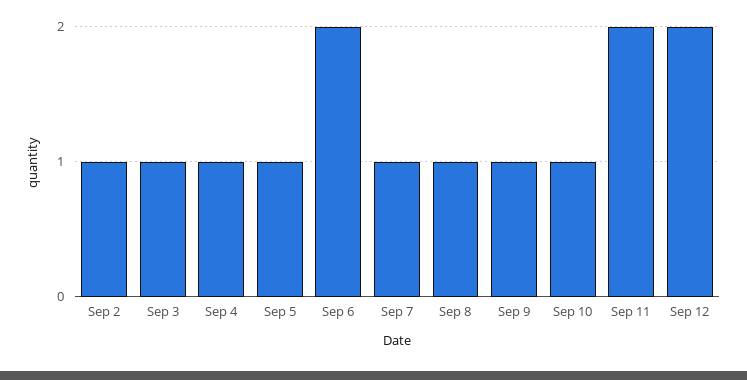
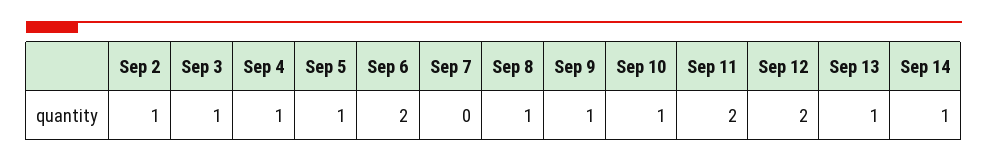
Sep 7: 1 -> 0
Sep 13: none -> 1
Sep 14: none -> 1

